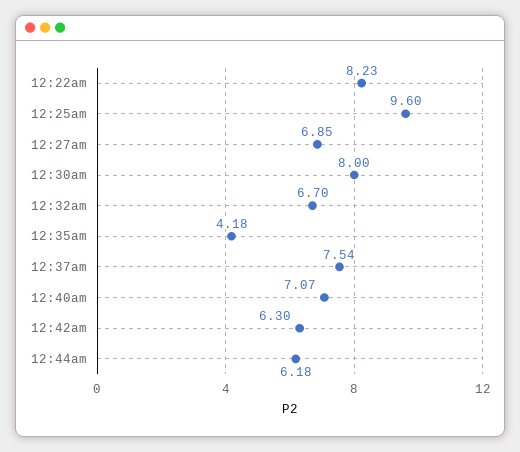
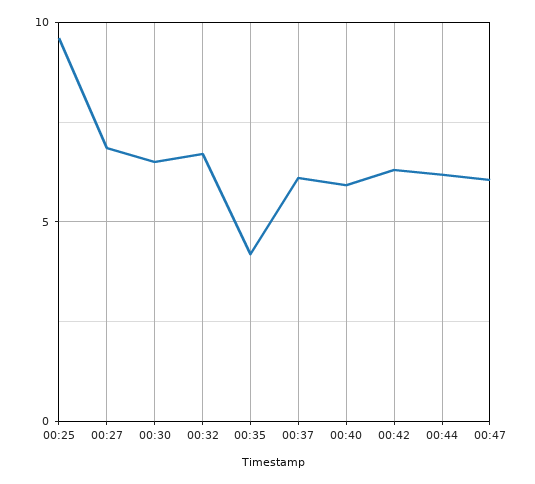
12:22am: 8.23 -> none
12:30am: 8 -> 6.5
12:37am: 7.54 -> 6
12:40am: 7.07 -> 6
00:47: none -> 6

